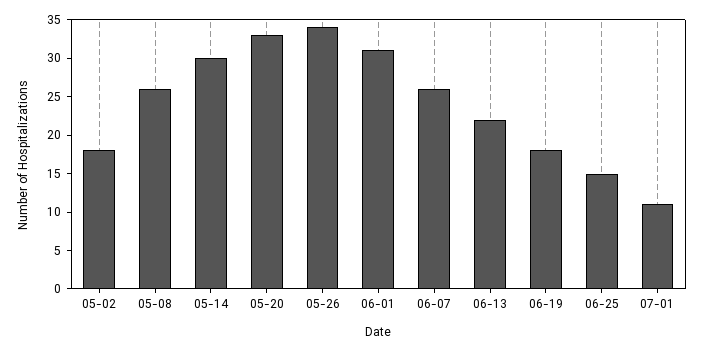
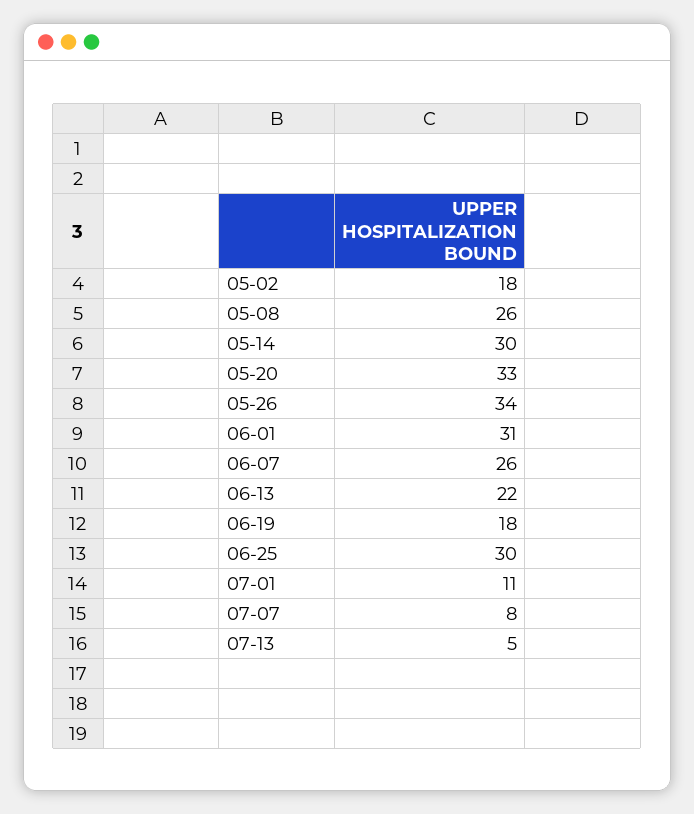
06-25: 15 -> 30
07-07: none -> 8
07-13: none -> 5

